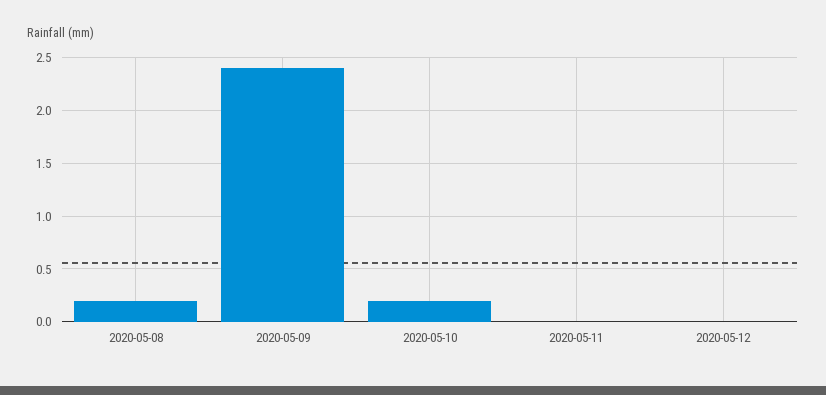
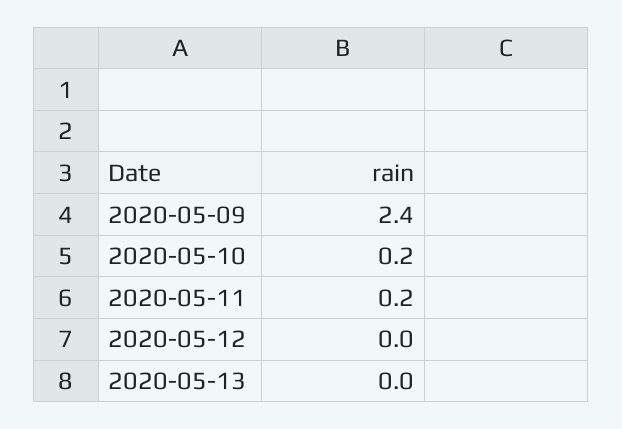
2020-05-08: 0.2 -> none
2020-05-11: 0 -> 0.2
2020-05-13: none -> 0

